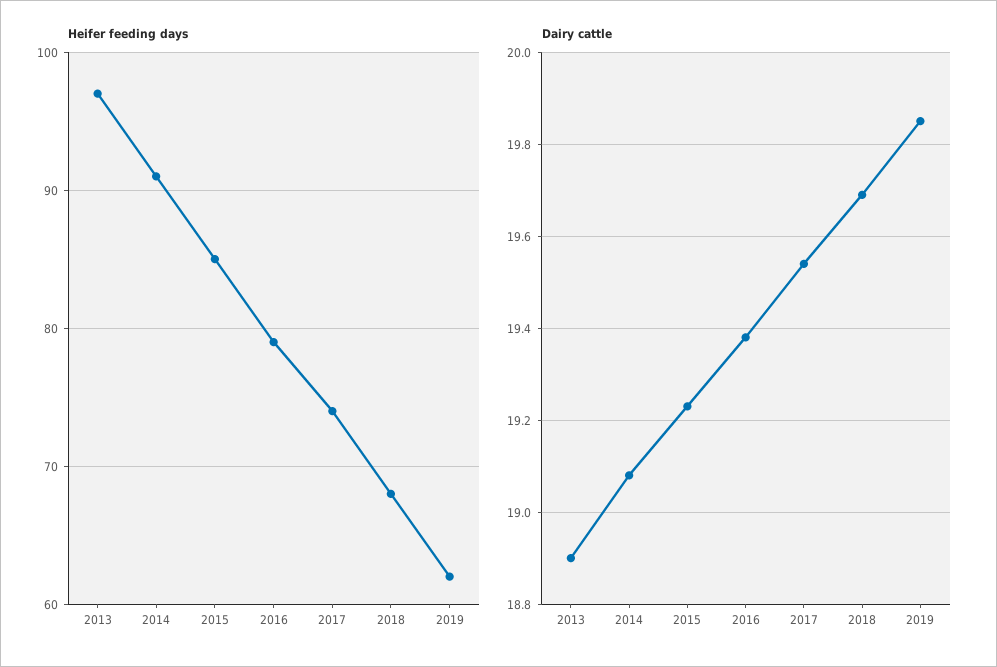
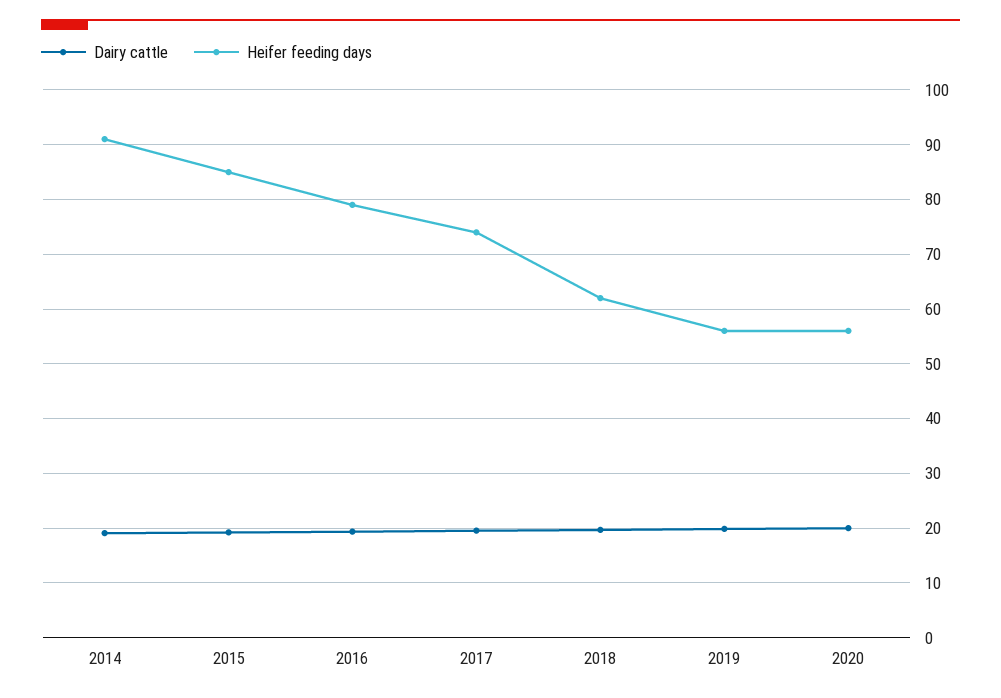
Heifer feeding days, 2013: 97 -> none
Heifer feeding days, 2018: 68 -> 62
Heifer feeding days, 2019: 62 -> 56
Dairy cattle, 2013: 18.9 -> none
Dairy cattle, 2020: none -> 20
Heifer feeding days, 2020: none -> 56

